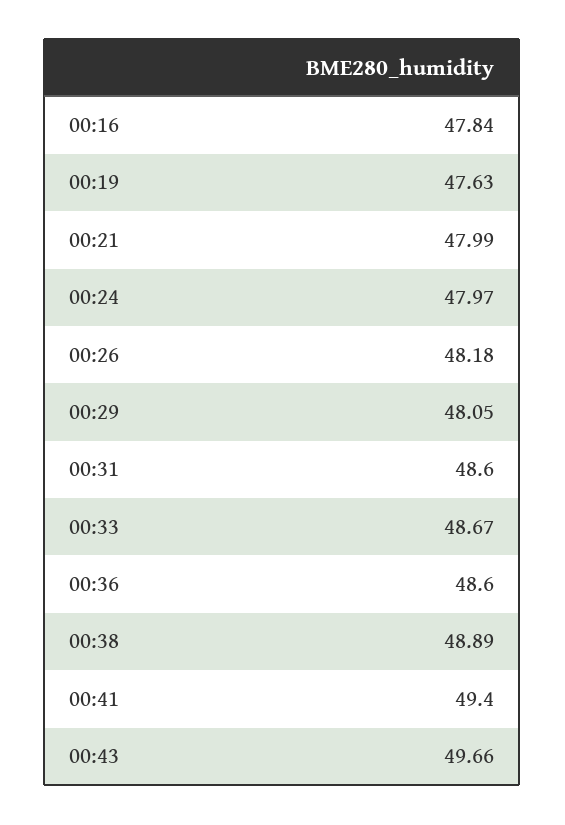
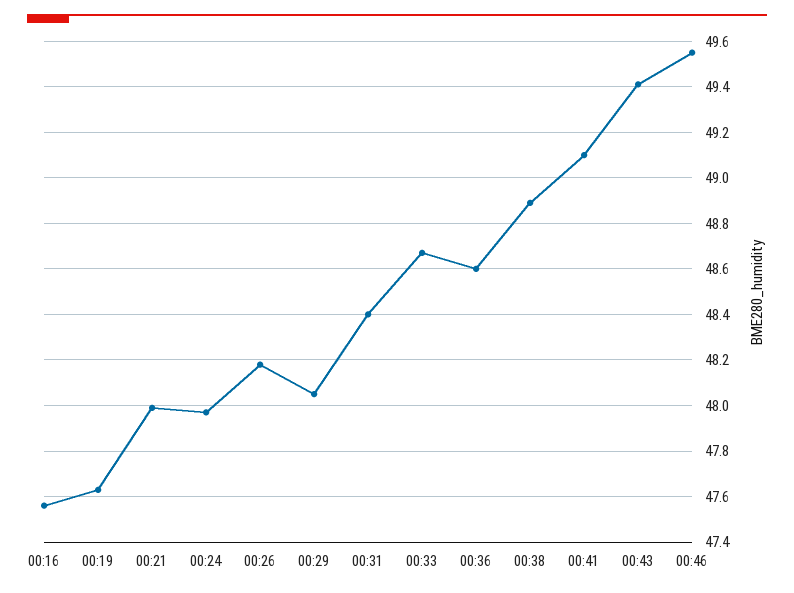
00:16: 47.84 -> 47.55
00:31: 48.6 -> 48.4
00:41: 49.4 -> 49.1
00:43: 49.66 -> 49.4
00:46: none -> 49.55

